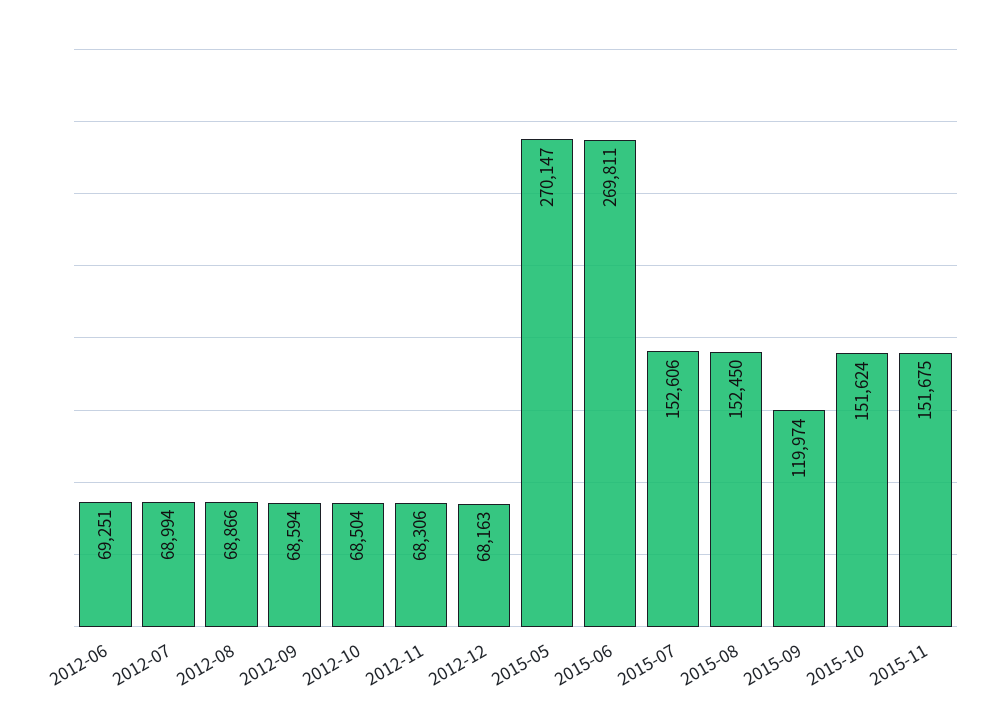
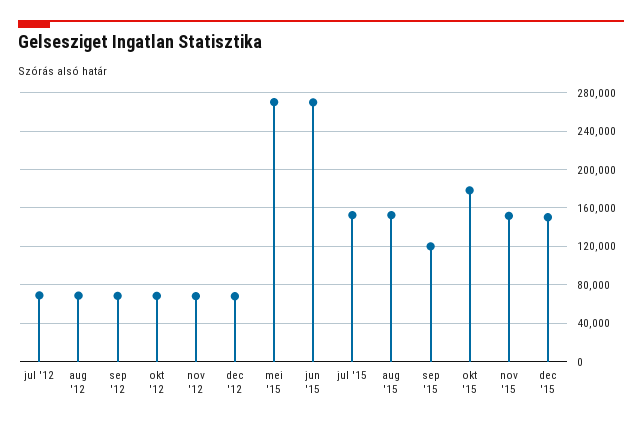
2012-06: 69251 -> none
2015-10: 151624 -> 180000
dec '15: none -> 150000

